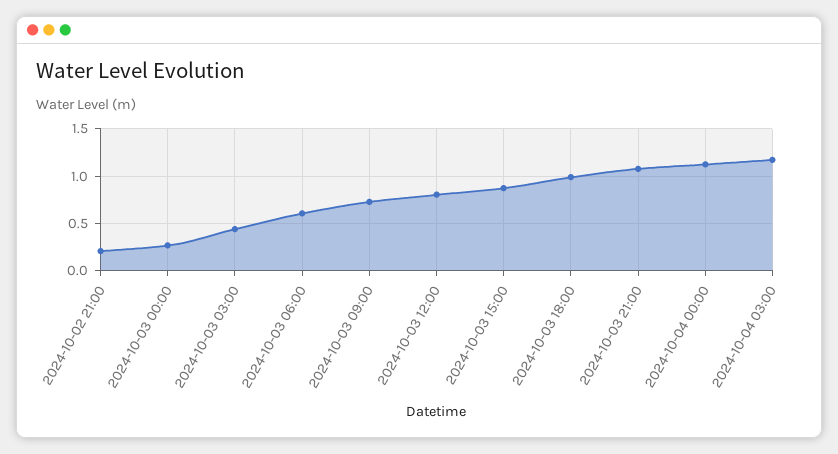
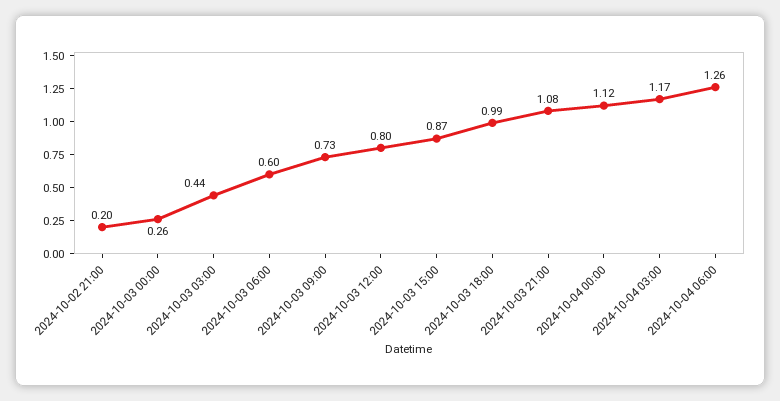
2024-10-04 06:00: none -> 1.26

